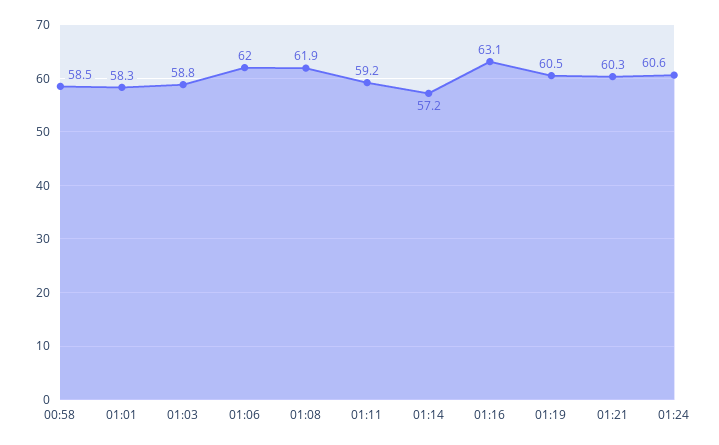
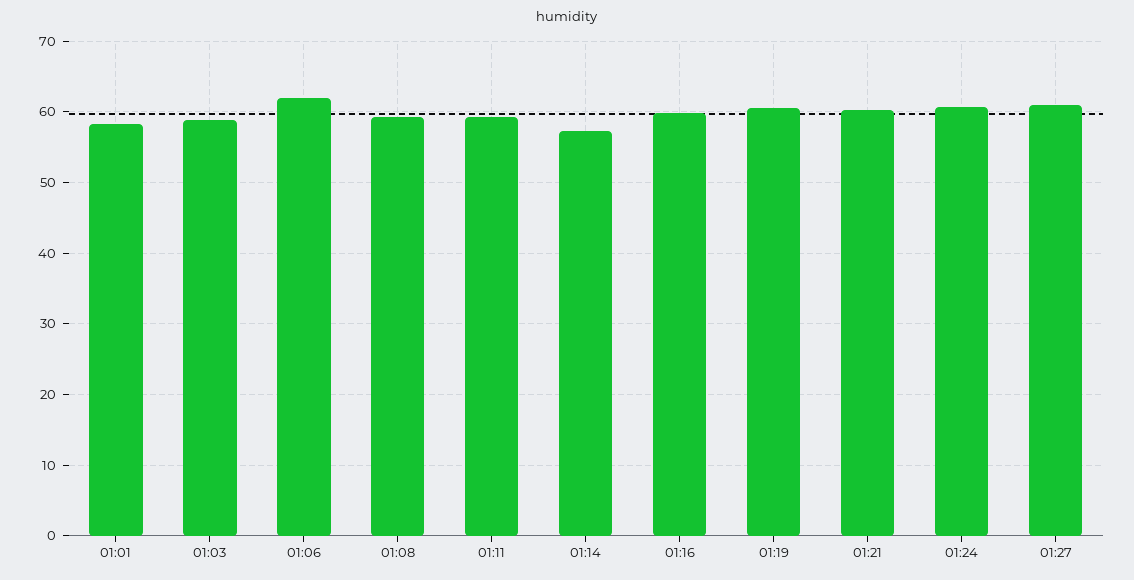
00:58: 58.5 -> none
01:08: 61.9 -> 59
01:16: 63.1 -> 60
01:27: none -> 61

